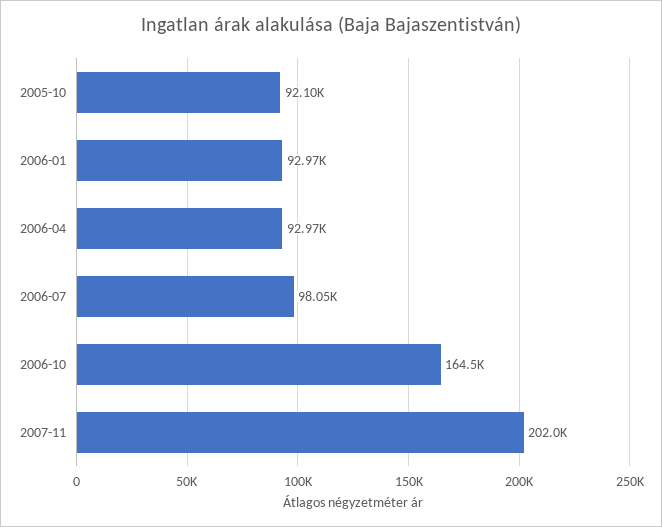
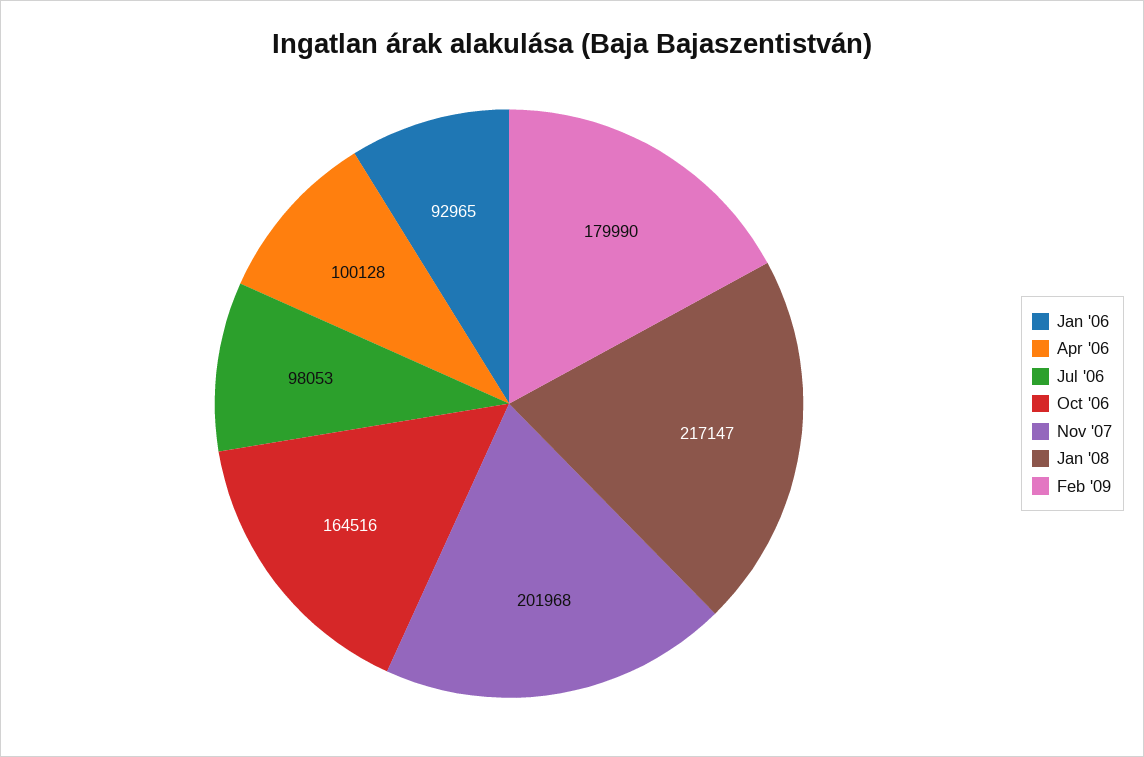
2005-10: 92100 -> none
2006-04: 92970 -> 100128
Jan '08: none -> 217147
Feb '09: none -> 179990

